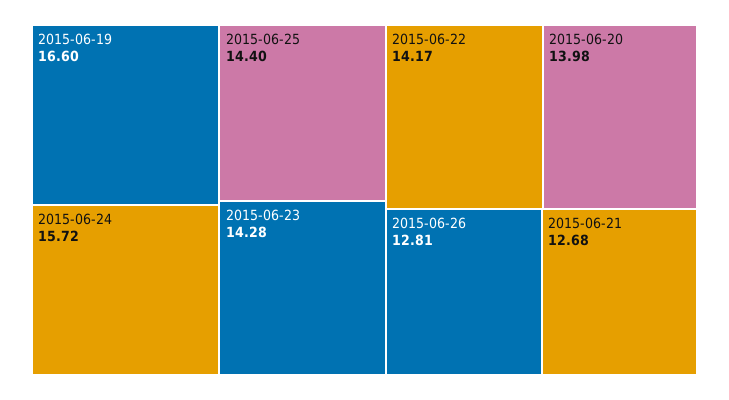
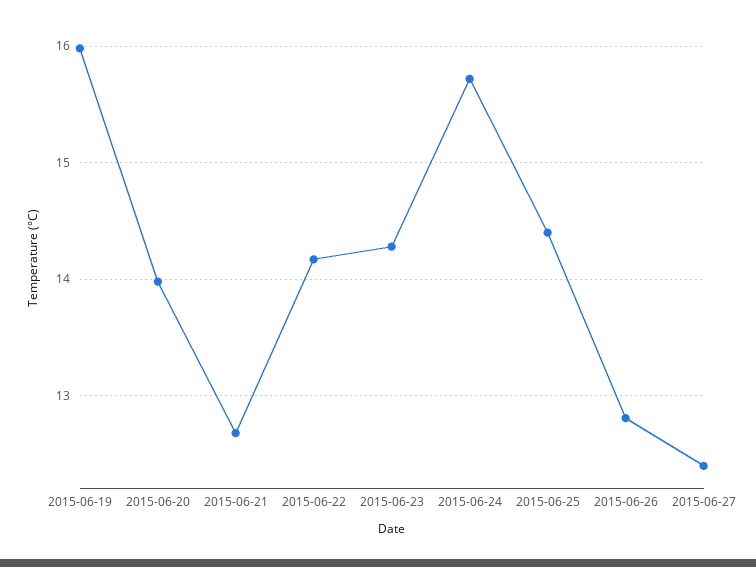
2015-06-19: 16.6 -> 16
2015-06-27: none -> 12.4

